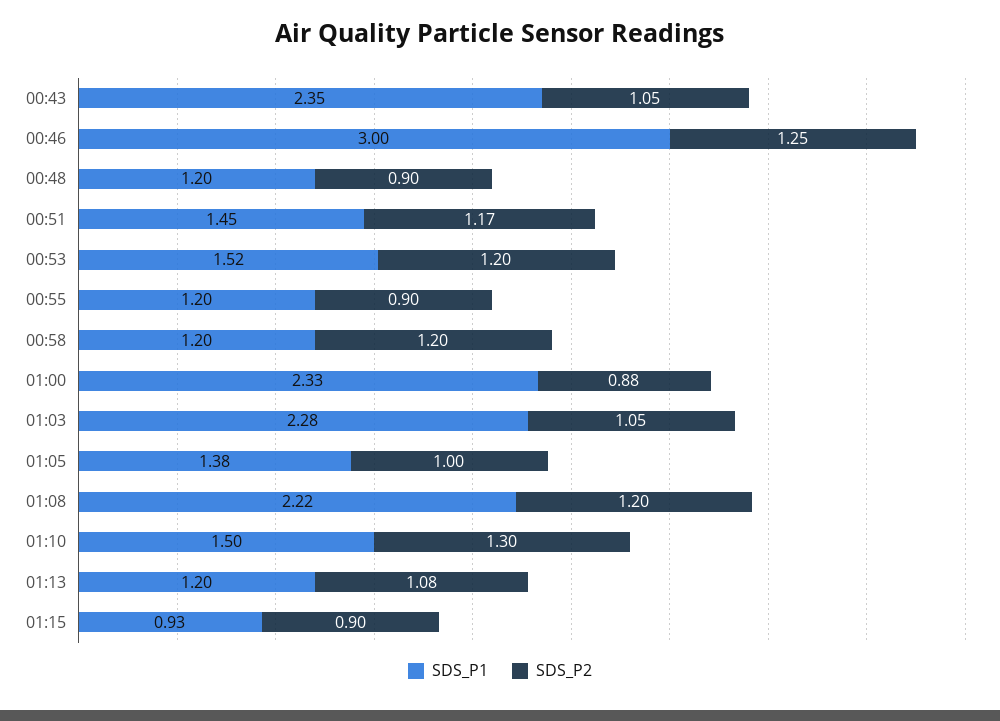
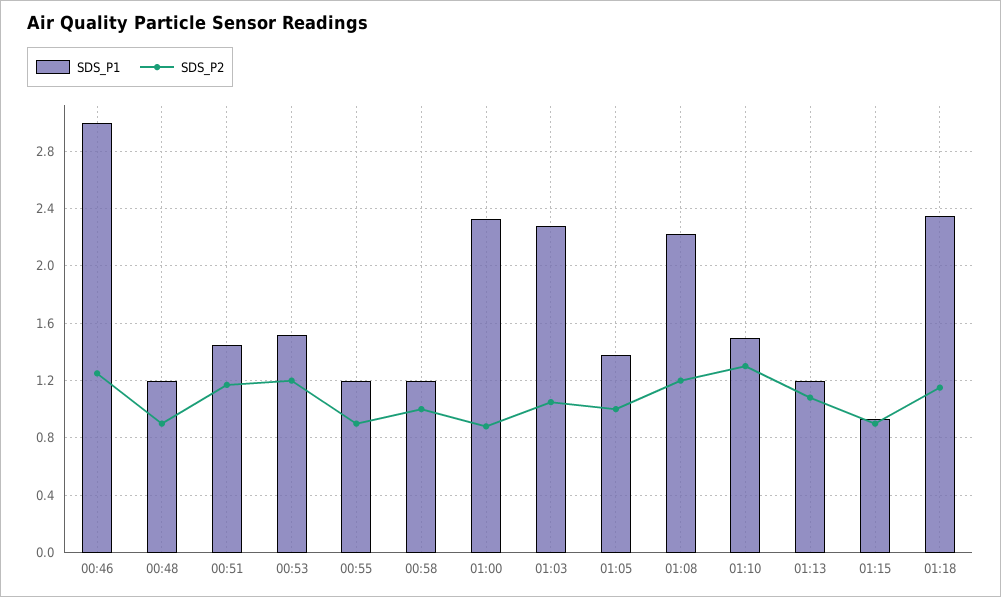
SDS_P1, 00:43: 2.35 -> none
SDS_P2, 00:43: 1.05 -> none
SDS_P2, 00:58: 1.2 -> 1
SDS_P1, 01:18: none -> 2.35
SDS_P2, 01:18: none -> 1.15

